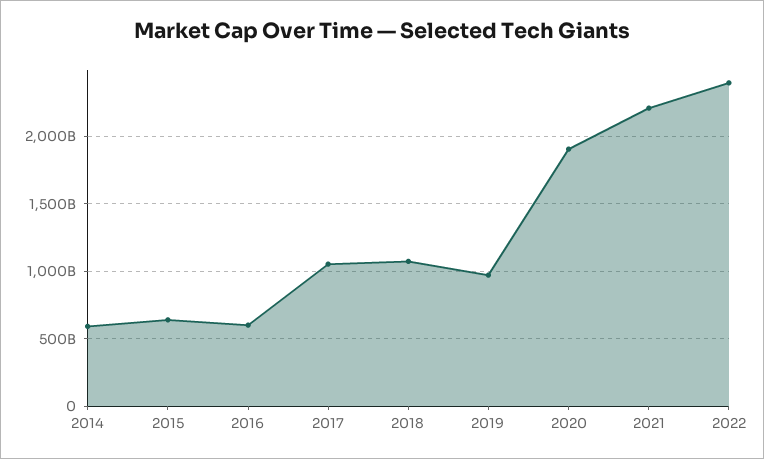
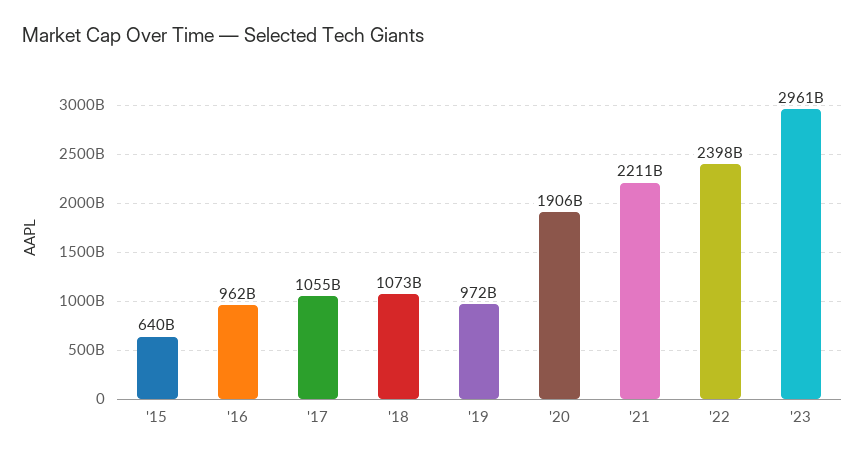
2014: 600000000000 -> none
2016: 600000000000 -> 962000000000
'23: none -> 2961000000000

